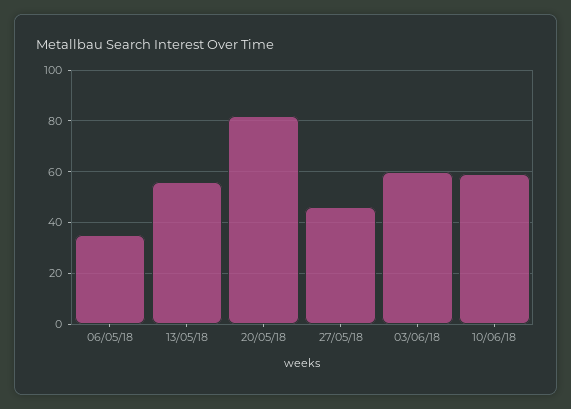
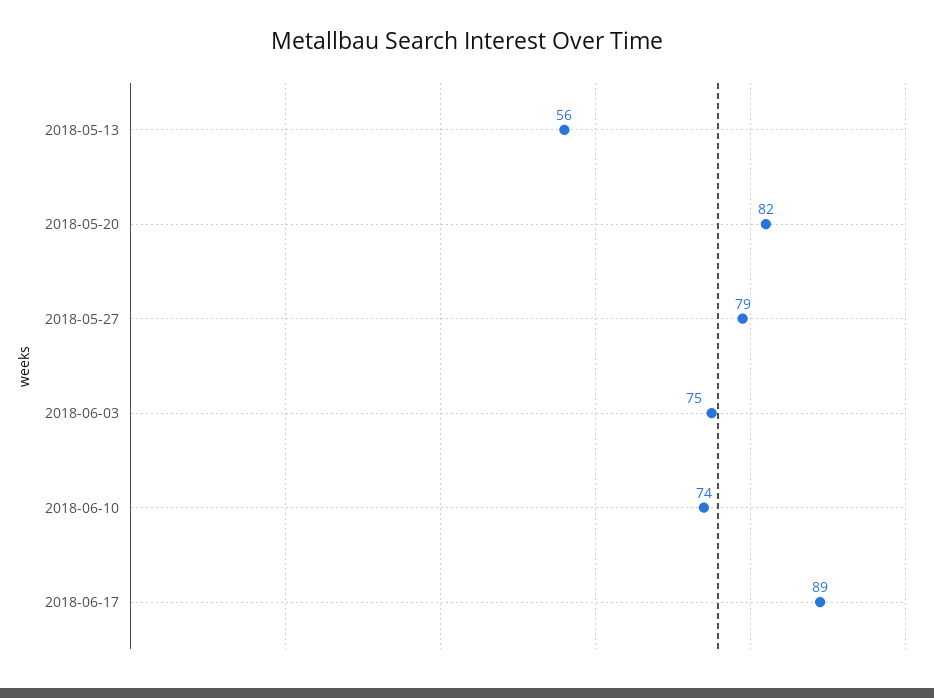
06/05/18: 35 -> none
27/05/18: 45 -> 79
03/06/18: 60 -> 75
10/06/18: 60 -> 74
2018-06-17: none -> 89

